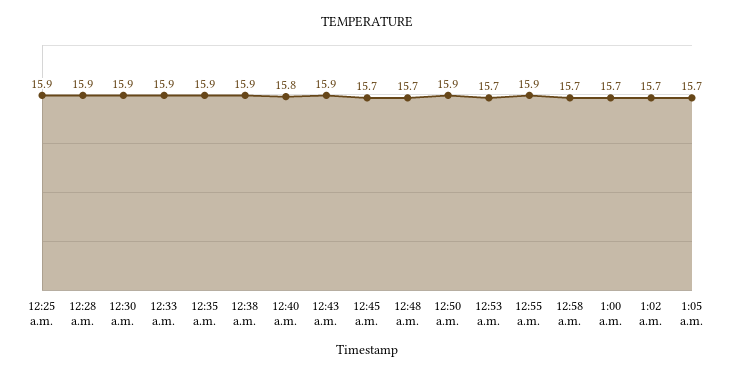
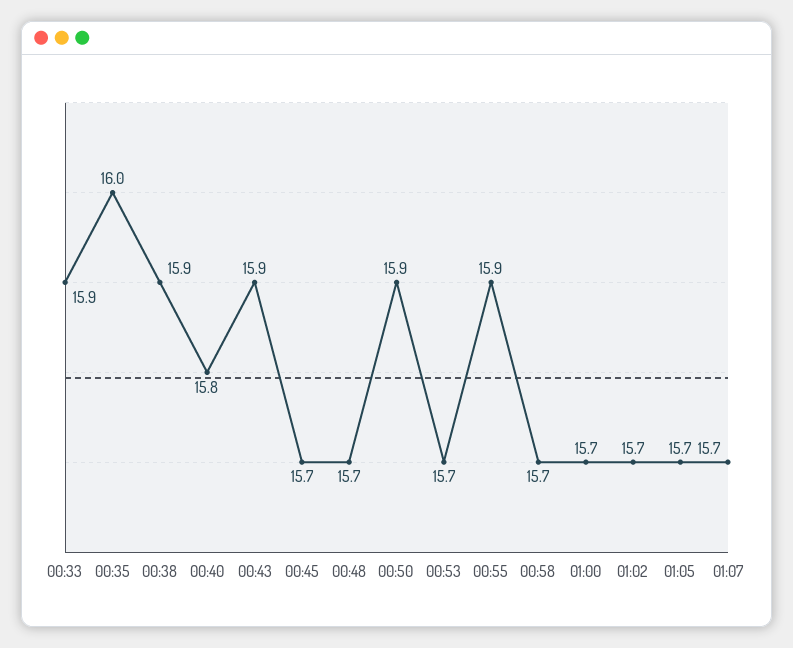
12:25 a.m.: 15.9 -> none
12:28 a.m.: 15.9 -> none
12:30 a.m.: 15.9 -> none
12:35 a.m.: 15.9 -> 16
01:07: none -> 15.7

